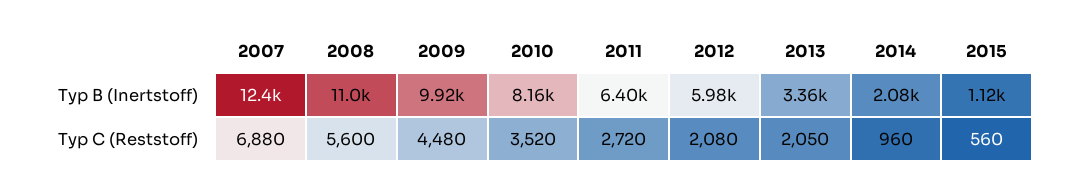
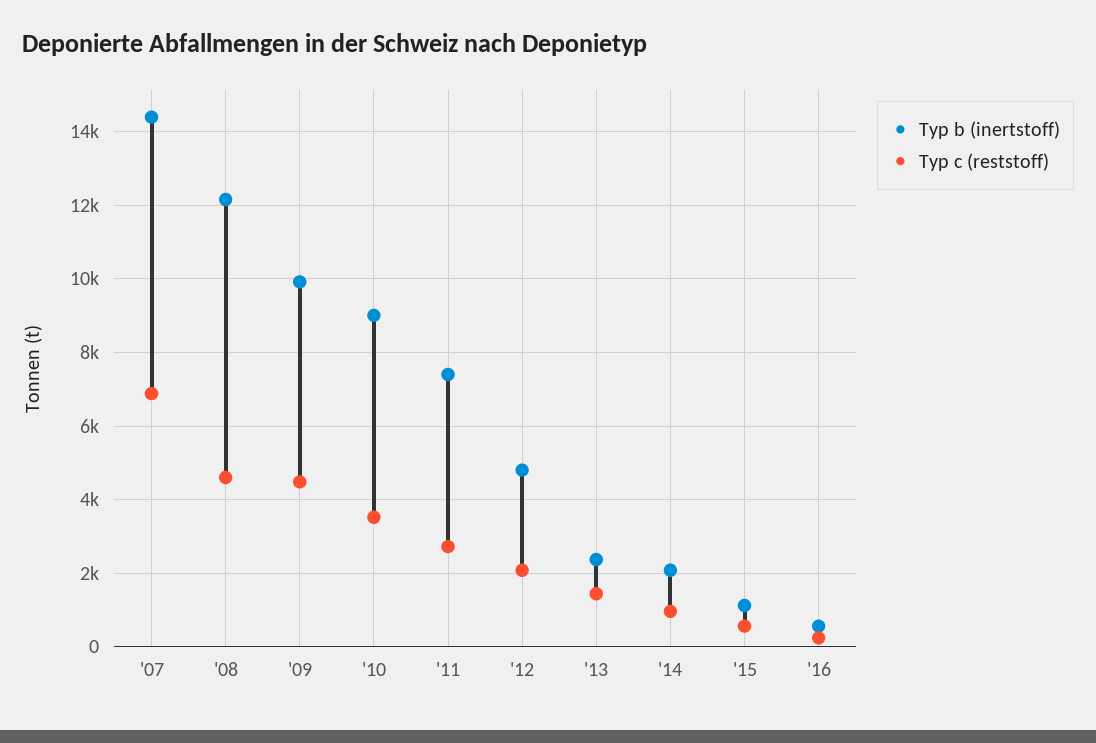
Typ B (Inertstoff), 2007: 12400 -> 14400
Typ B (Inertstoff), 2008: 11000 -> 12200
Typ B (Inertstoff), 2010: 8160 -> 9000
Typ B (Inertstoff), 2011: 6400 -> 7400
Typ B (Inertstoff), 2012: 5980 -> 4800
Typ B (Inertstoff), 2013: 3360 -> 2400
Typ C (Reststoff), 2008: 5600 -> 4600
Typ C (Reststoff), 2013: 2050 -> 1400
Typ B (Inertstoff), '16: none -> 600
Typ C (Reststoff), '16: none -> 200

